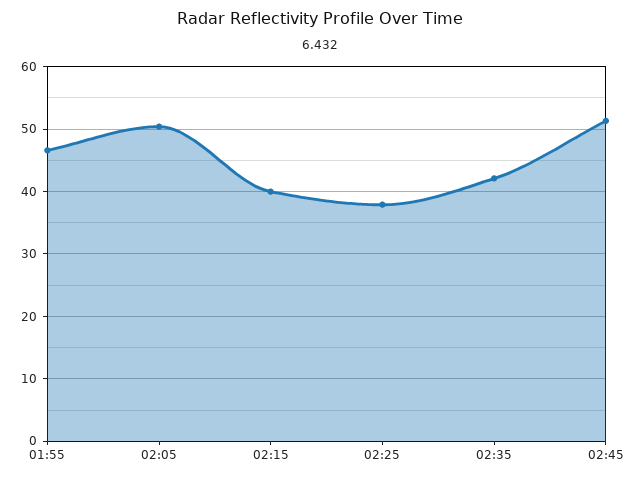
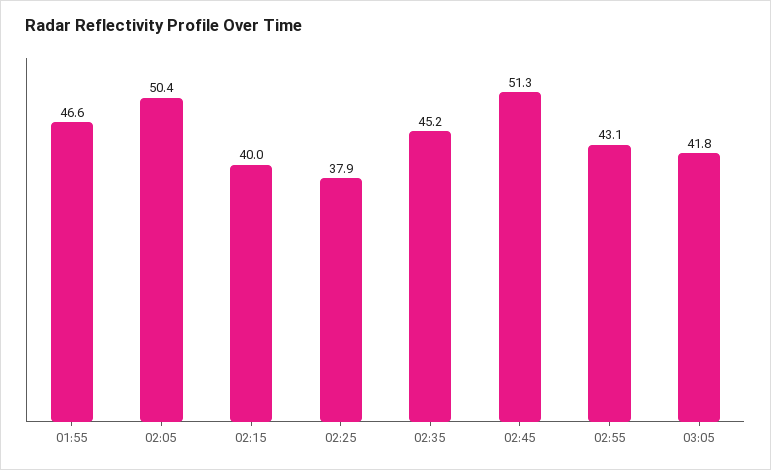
02:35: 42 -> 45.2
02:55: none -> 43.1
03:05: none -> 41.8

